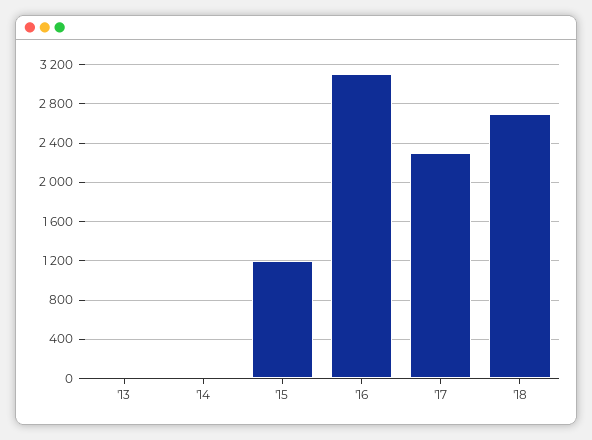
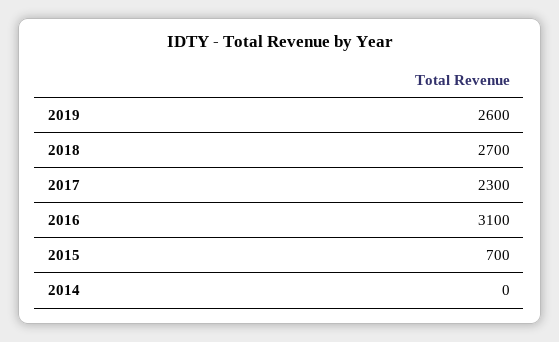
'13: 0 -> none
'15: 1200 -> 700
2019: none -> 2600

